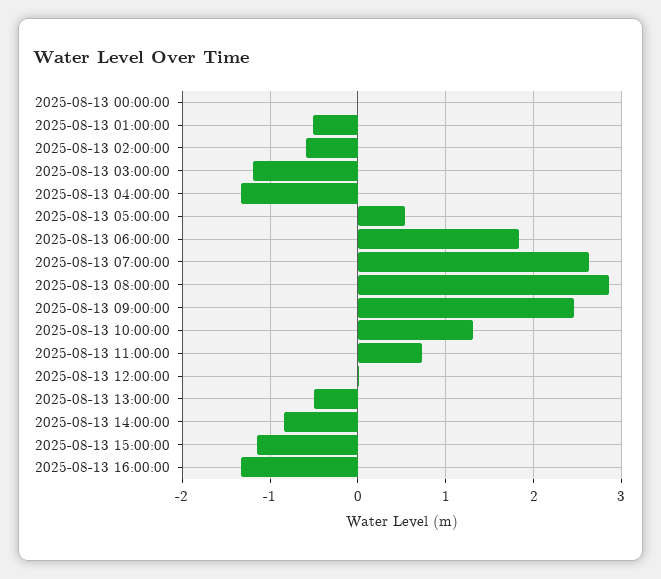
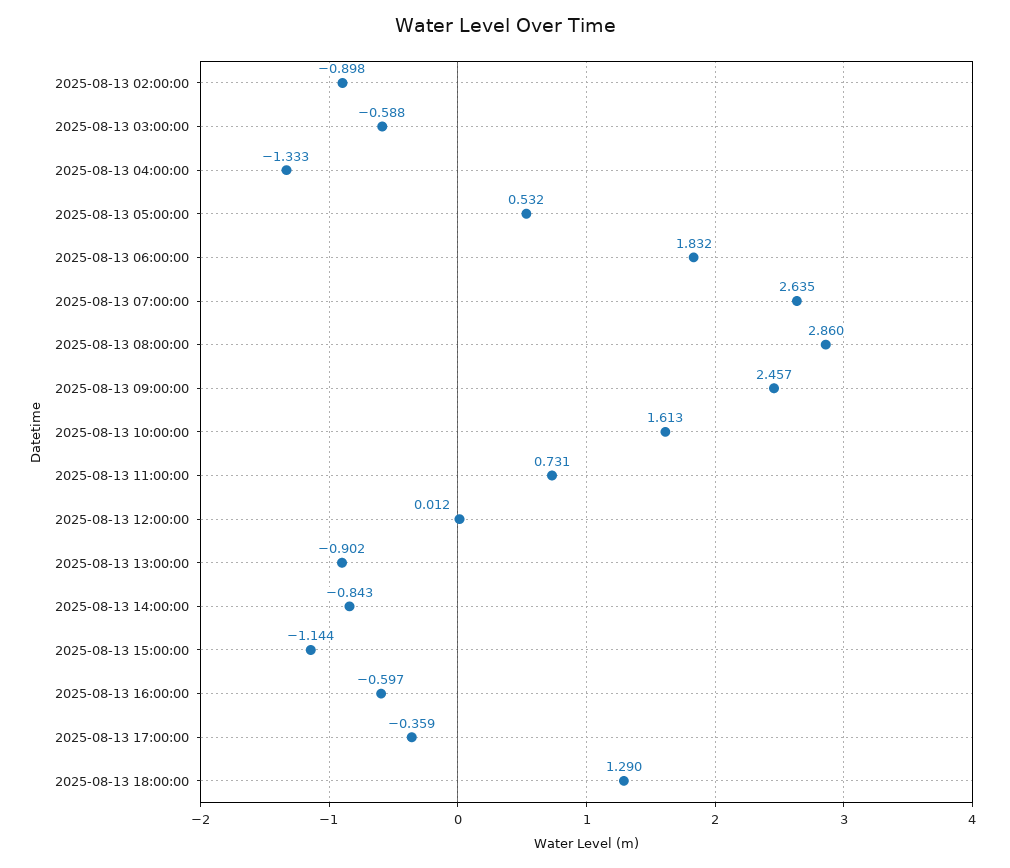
2025-08-13 00:00:00: 0 -> none
2025-08-13 01:00:00: -0.5 -> none
2025-08-13 02:00:00: -0.6 -> -0.898
2025-08-13 03:00:00: -1.2 -> -0.588
2025-08-13 10:00:00: 1.3 -> 1.613
2025-08-13 13:00:00: -0.5 -> -0.902
2025-08-13 16:00:00: -1.3 -> -0.597
2025-08-13 17:00:00: none -> -0.359
2025-08-13 18:00:00: none -> 1.29

